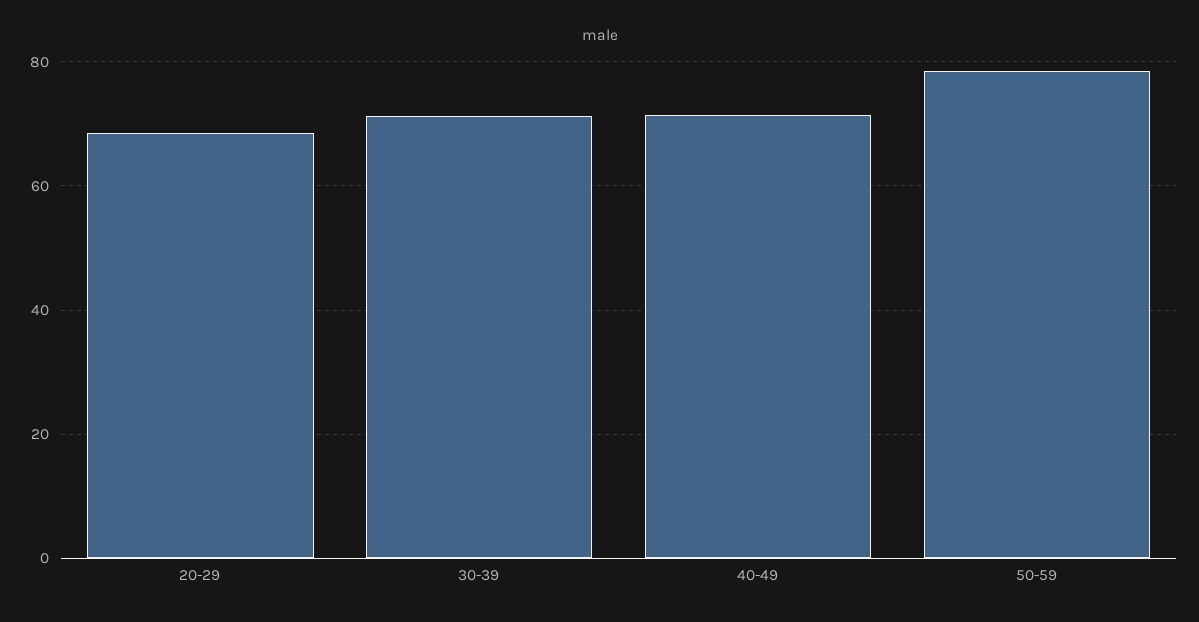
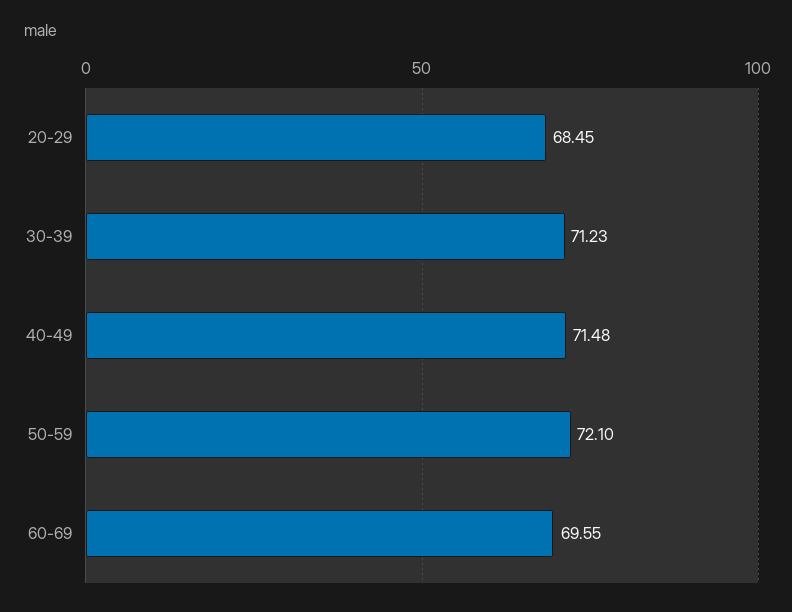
50-59: 78 -> 72.1
60-69: none -> 69.55

